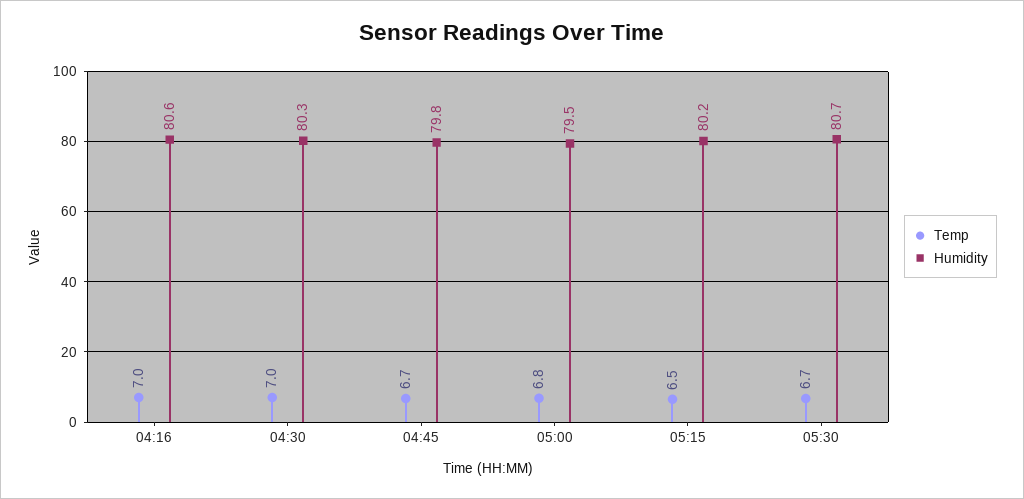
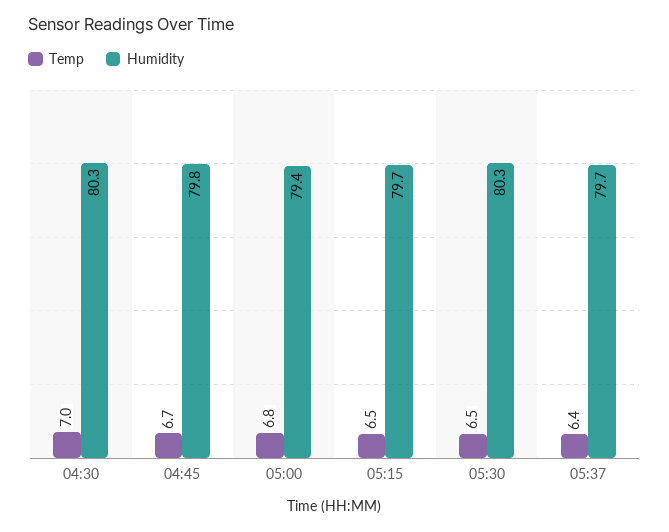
Temp, 04:16: 7 -> none
Humidity, 04:16: 80.6 -> none
Humidity, 05:00: 79.5 -> 79.4
Humidity, 05:15: 80.2 -> 79.7
Temp, 05:30: 6.7 -> 6.5
Humidity, 05:30: 80.7 -> 80.3
Temp, 05:37: none -> 6.4
Humidity, 05:37: none -> 79.7

